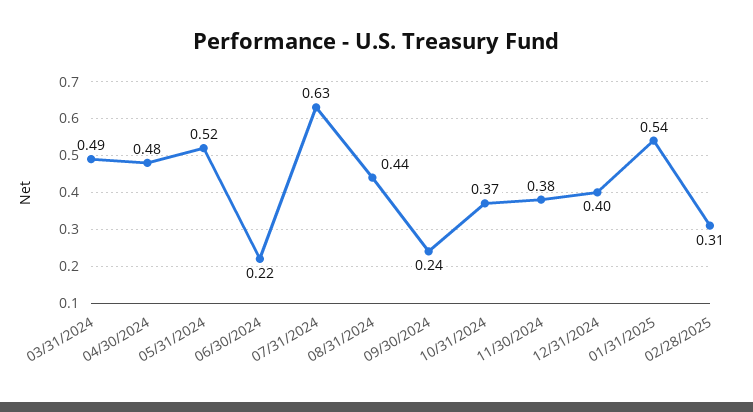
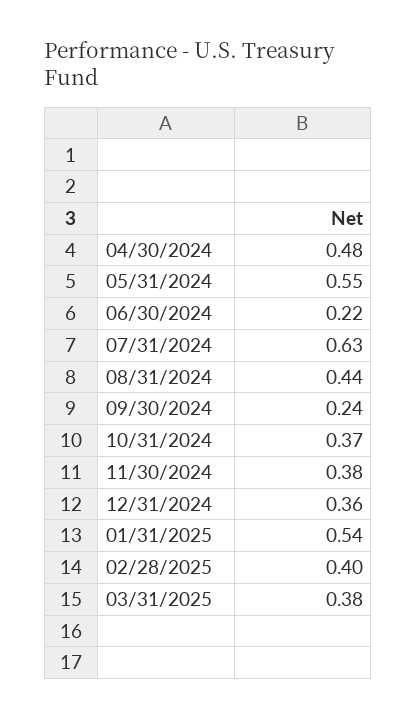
03/31/2024: 0.49 -> none
05/31/2024: 0.52 -> 0.55
12/31/2024: 0.4 -> 0.36
02/28/2025: 0.31 -> 0.4
03/31/2025: none -> 0.38

